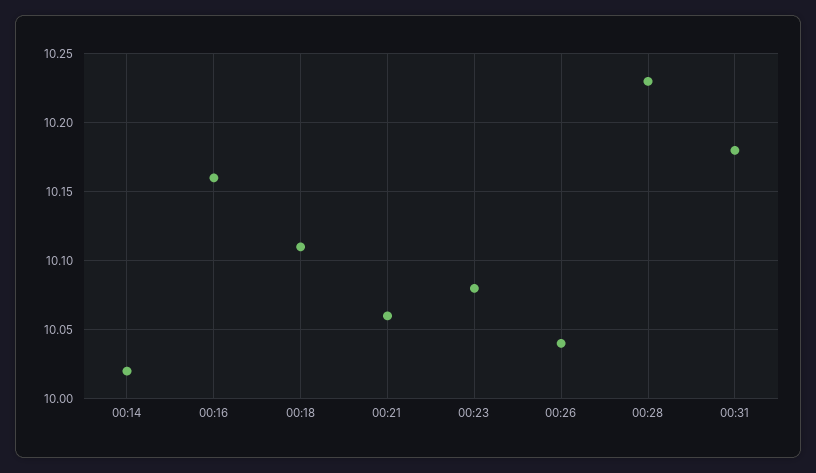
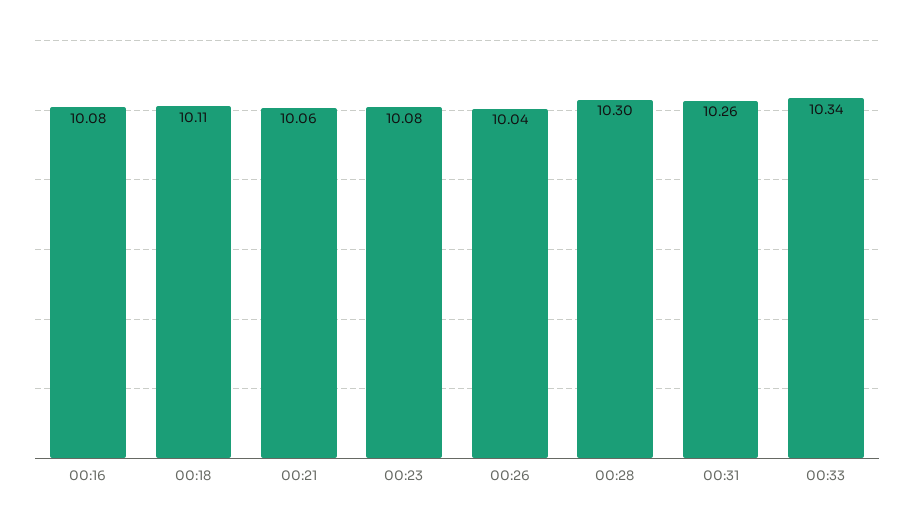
00:14: 10.02 -> none
00:16: 10.16 -> 10.08
00:28: 10.23 -> 10.3
00:31: 10.18 -> 10.26
00:33: none -> 10.34

